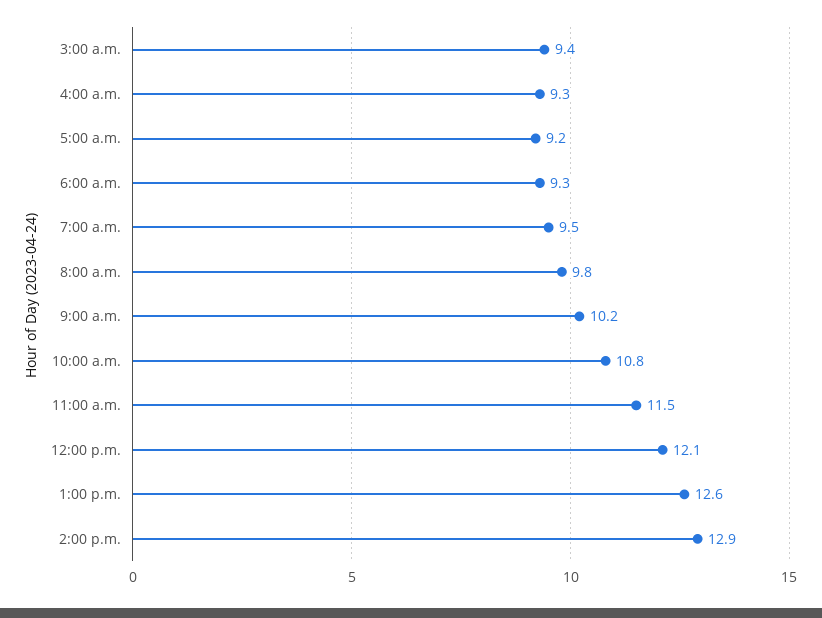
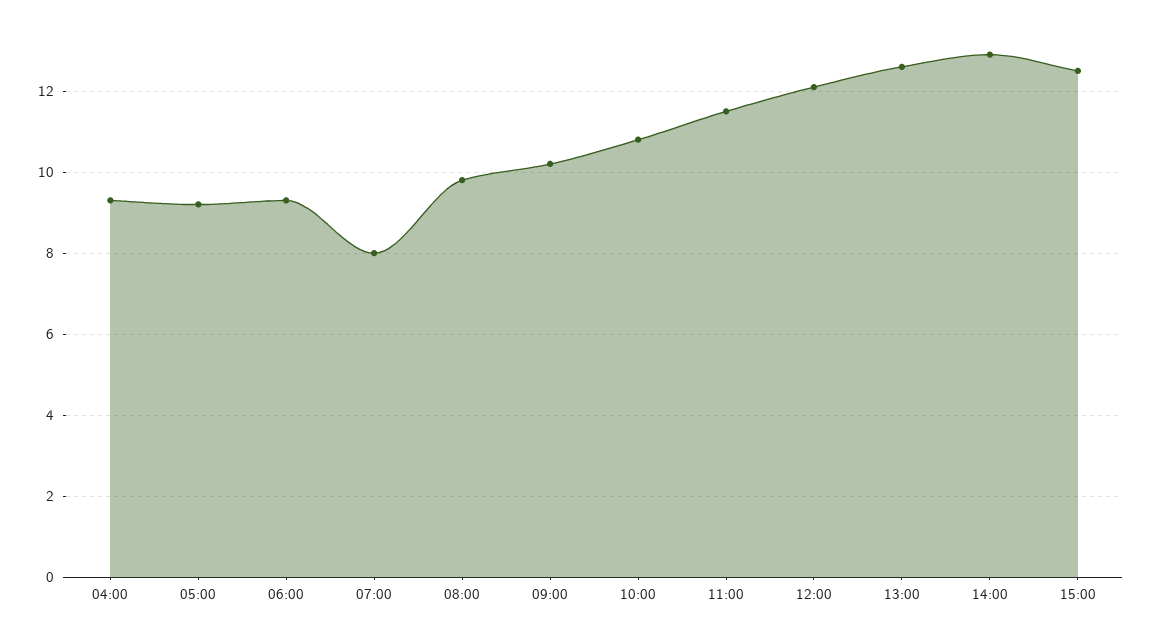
3:00 a.m.: 9.4 -> none
7:00 a.m.: 9.5 -> 8
15:00: none -> 12.5

